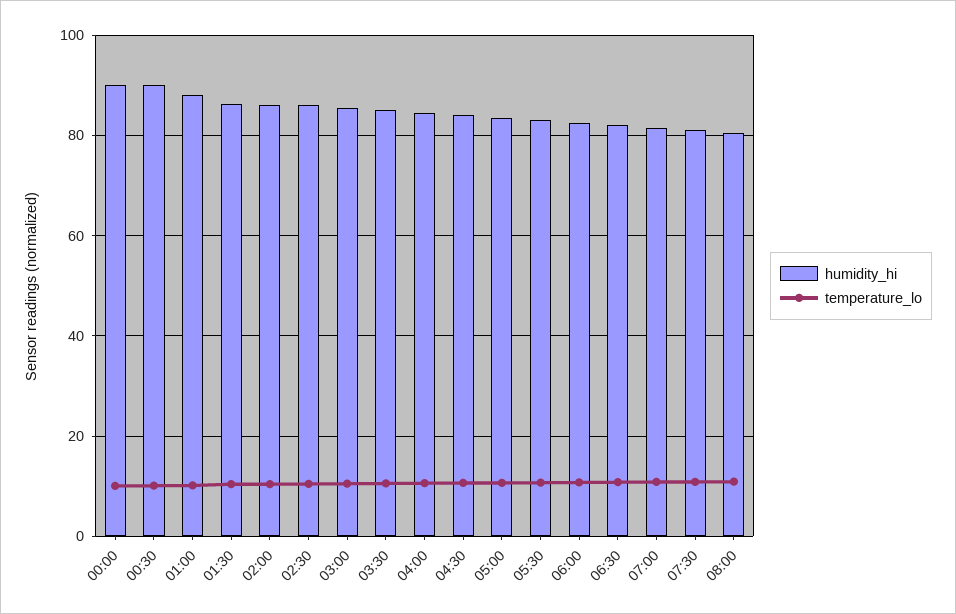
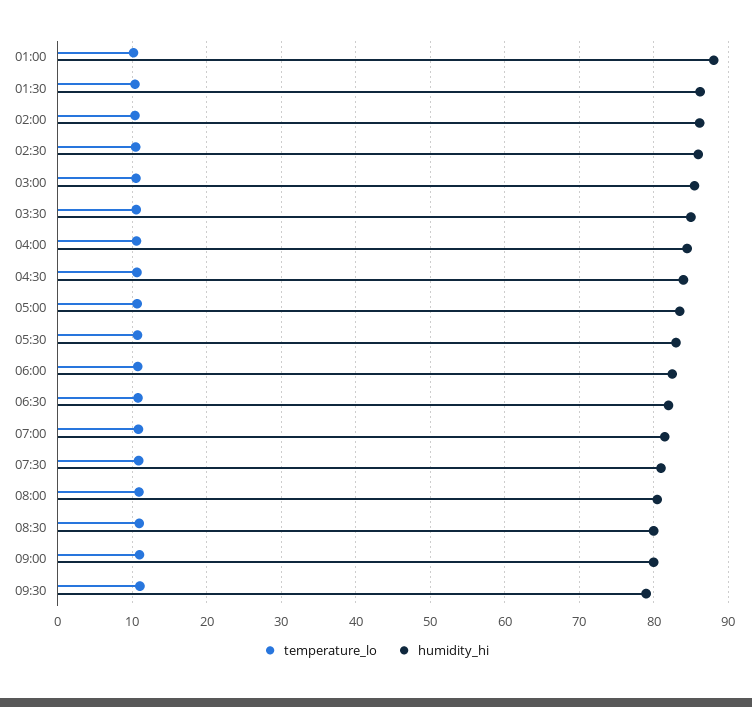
humidity_hi, 00:00: 90 -> none
temperature_lo, 00:00: 10 -> none
humidity_hi, 00:30: 90 -> none
temperature_lo, 00:30: 10 -> none
temperature_lo, 08:30: none -> 11
humidity_hi, 08:30: none -> 80
temperature_lo, 09:00: none -> 11
humidity_hi, 09:00: none -> 80
temperature_lo, 09:30: none -> 11
humidity_hi, 09:30: none -> 79

